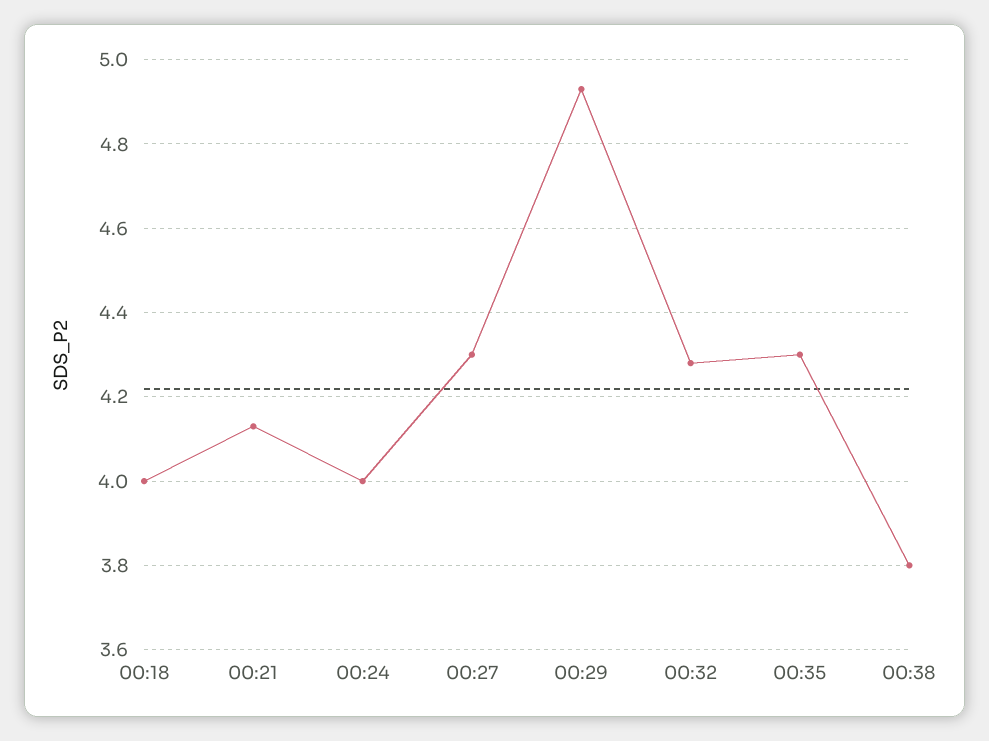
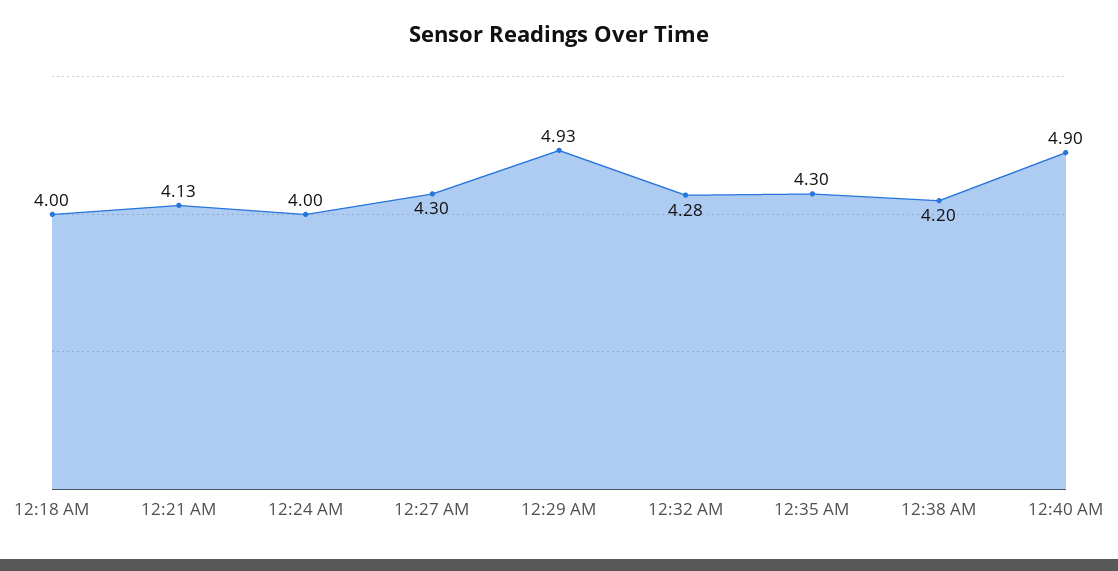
00:38: 3.8 -> 4.2
12:40 AM: none -> 4.9

